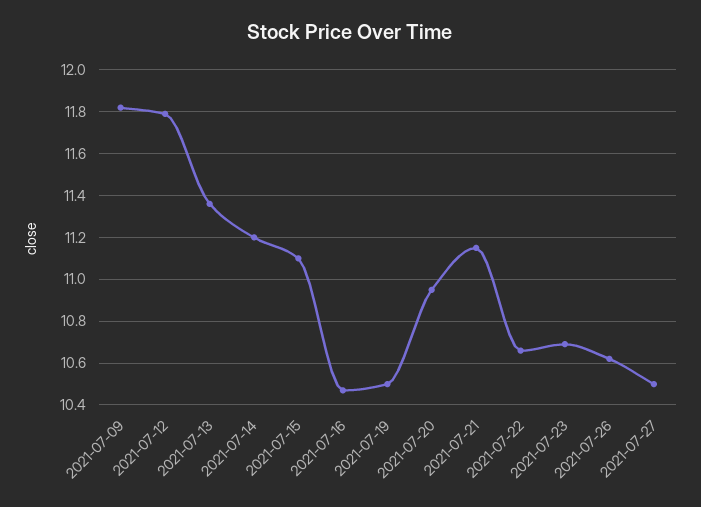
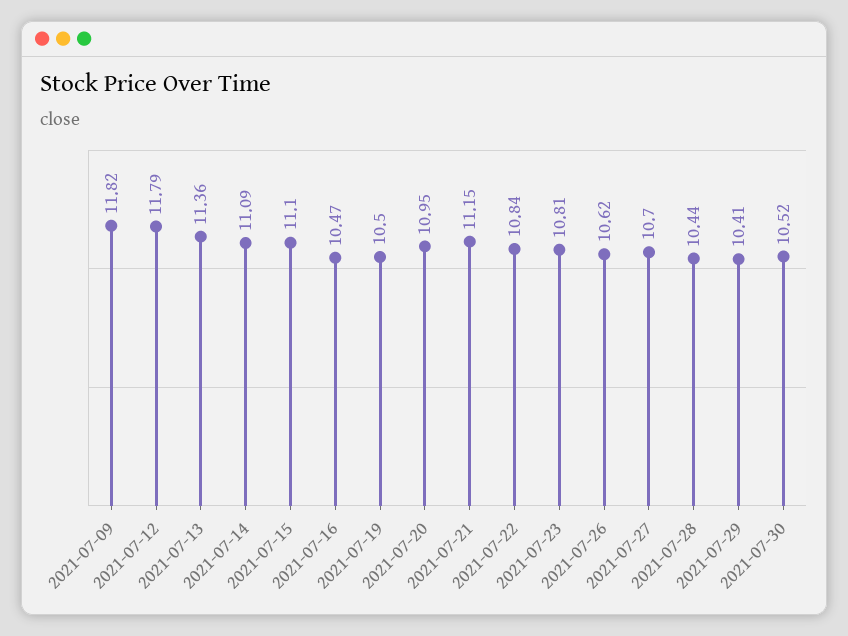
2021-07-14: 11.2 -> 11.09
2021-07-22: 10.65 -> 10.84
2021-07-23: 10.7 -> 10.81
2021-07-27: 10.5 -> 10.7
2021-07-28: none -> 10.44
2021-07-29: none -> 10.41
2021-07-30: none -> 10.52

